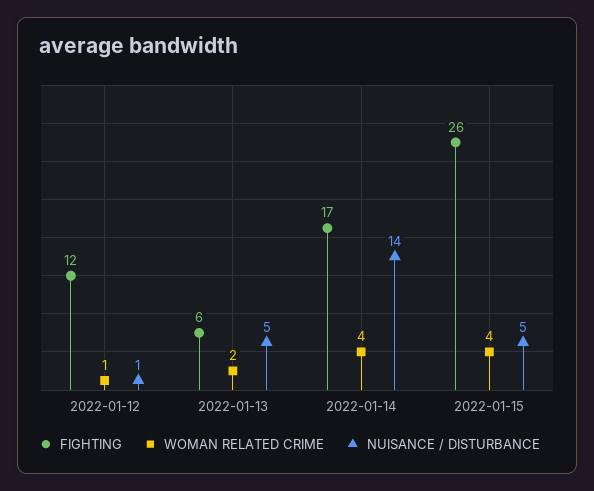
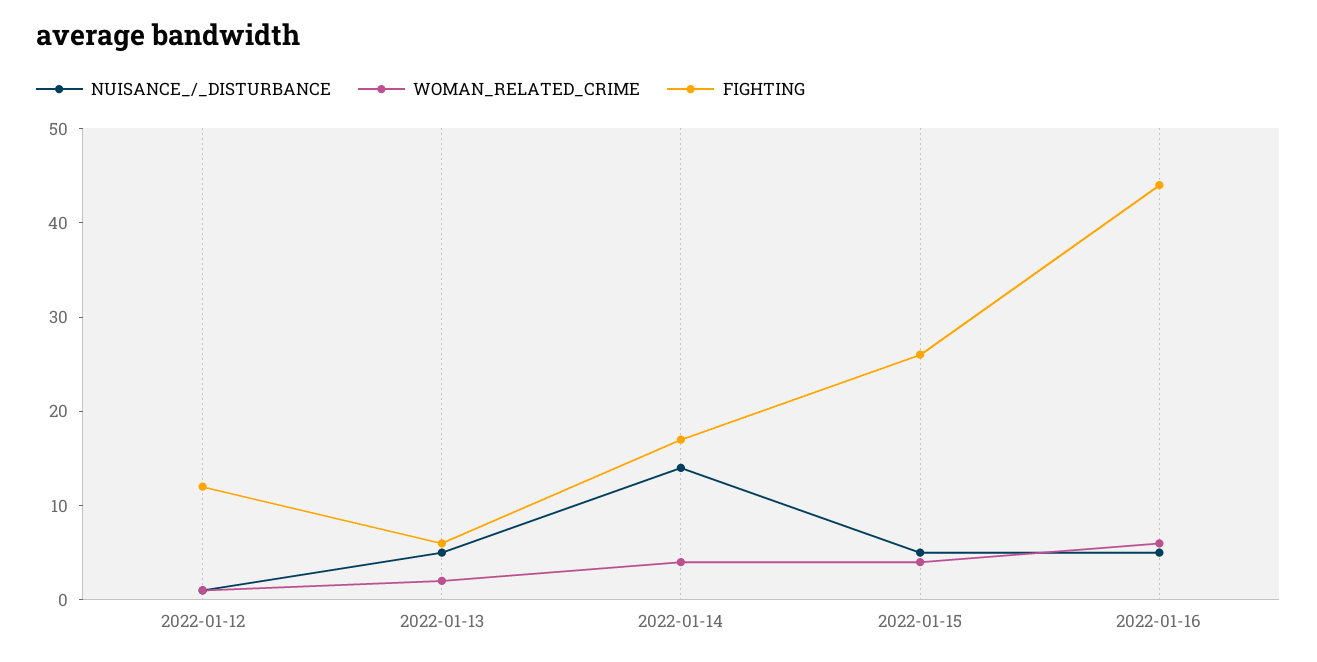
NUISANCE / DISTURBANCE, 2022-01-16: none -> 5
WOMAN RELATED CRIME, 2022-01-16: none -> 6
FIGHTING, 2022-01-16: none -> 44

